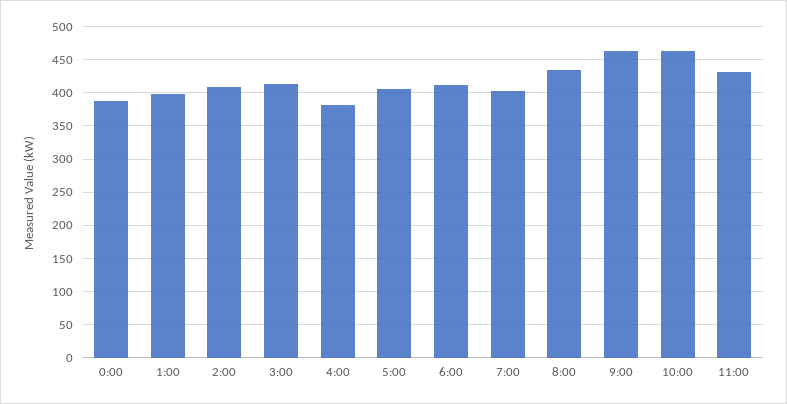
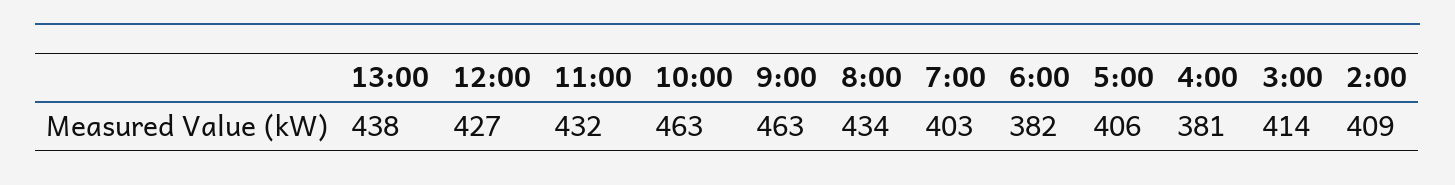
0:00: 390 -> none
1:00: 400 -> none
6:00: 410 -> 382
13:00: none -> 438
12:00: none -> 427

